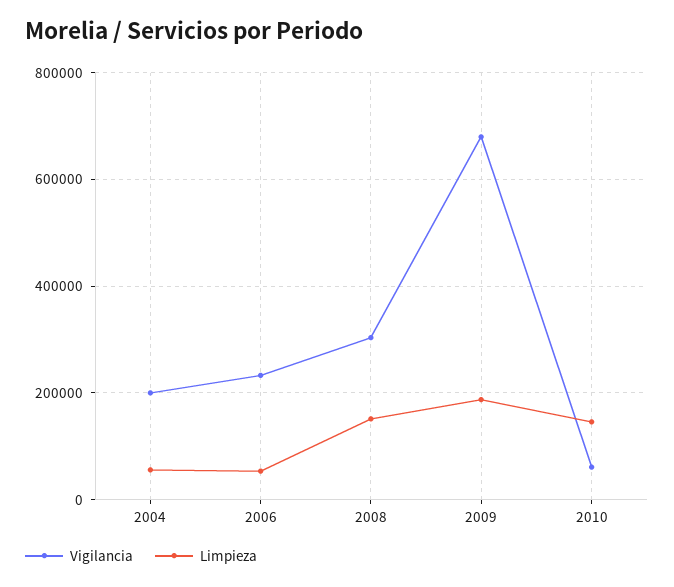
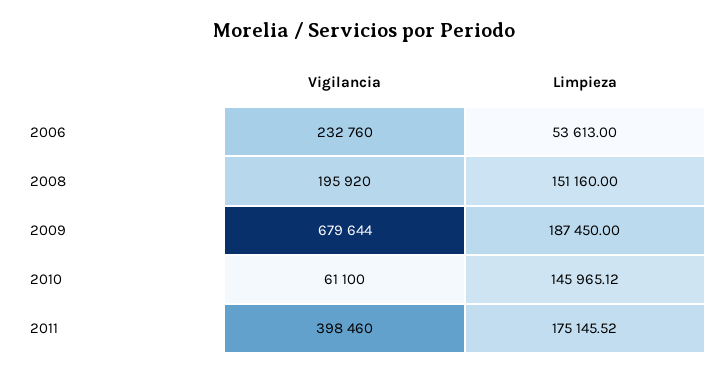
Vigilancia, 2004: 200000 -> none
Limpieza, 2004: 60000 -> none
Vigilancia, 2008: 300000 -> 195920
Vigilancia, 2011: none -> 398460
Limpieza, 2011: none -> 175145.52

